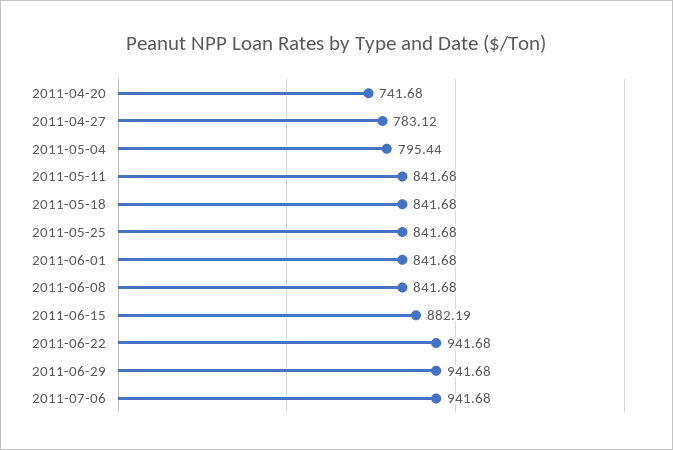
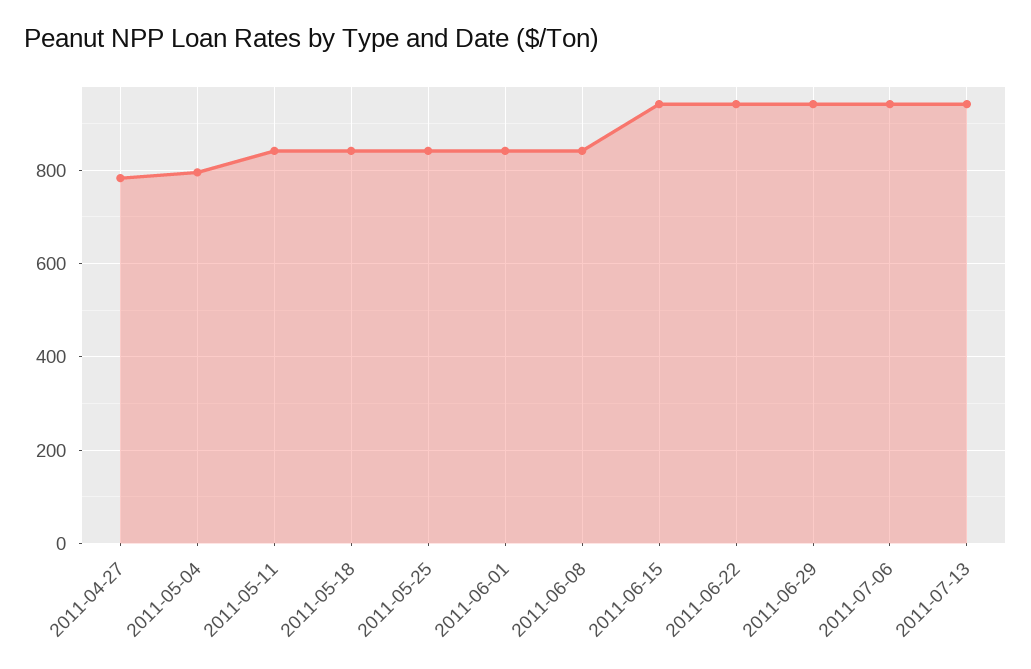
2011-04-20: 741.68 -> none
2011-06-15: 882.19 -> 940
2011-07-13: none -> 940

